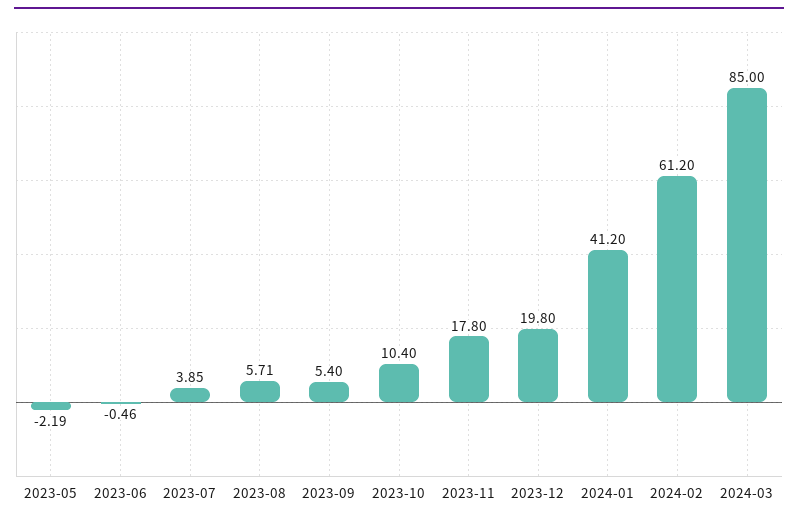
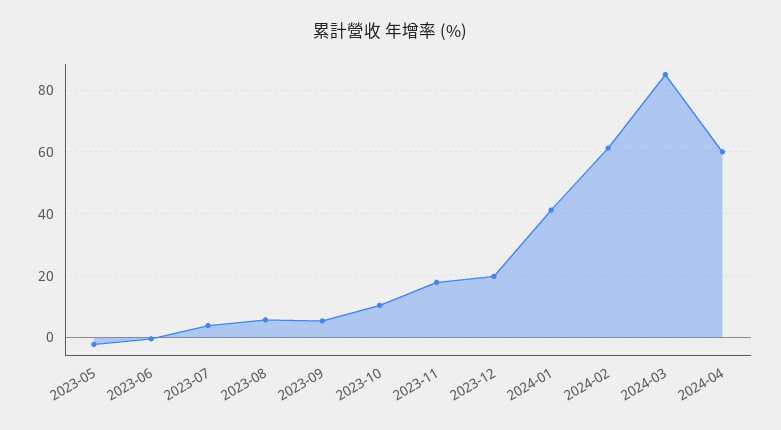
2024-04: none -> 60

